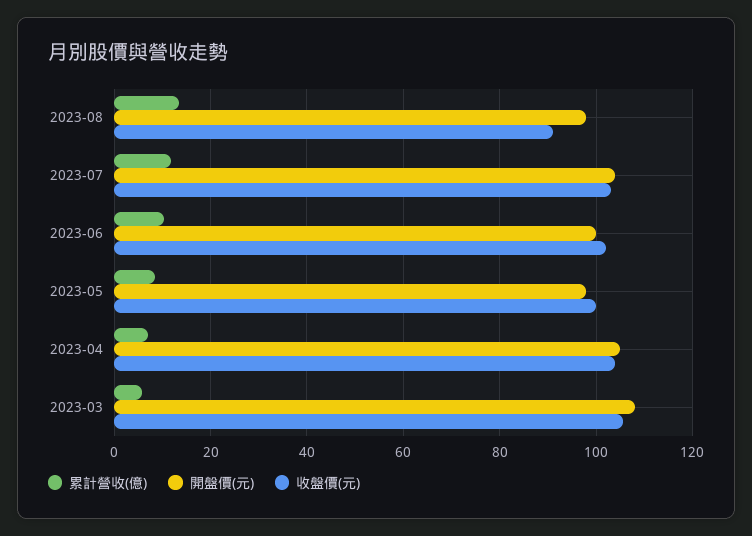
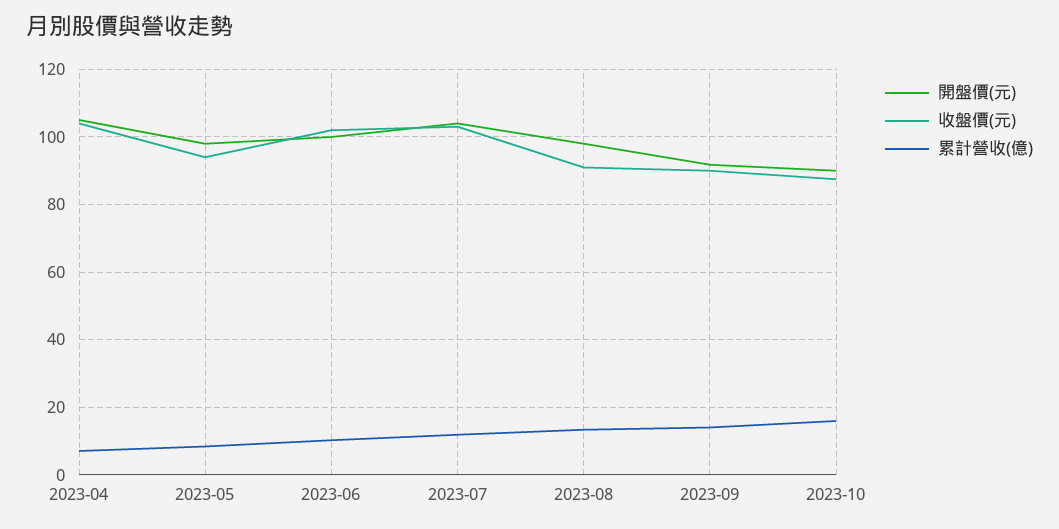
收盤價(元), 2023-05: 100 -> 94
累計營收(億), 2023-03: 6 -> none
開盤價(元), 2023-03: 108 -> none
收盤價(元), 2023-03: 106 -> none
開盤價(元), 2023-09: none -> 92
收盤價(元), 2023-09: none -> 90
累計營收(億), 2023-09: none -> 14
開盤價(元), 2023-10: none -> 90
收盤價(元), 2023-10: none -> 88
累計營收(億), 2023-10: none -> 16

